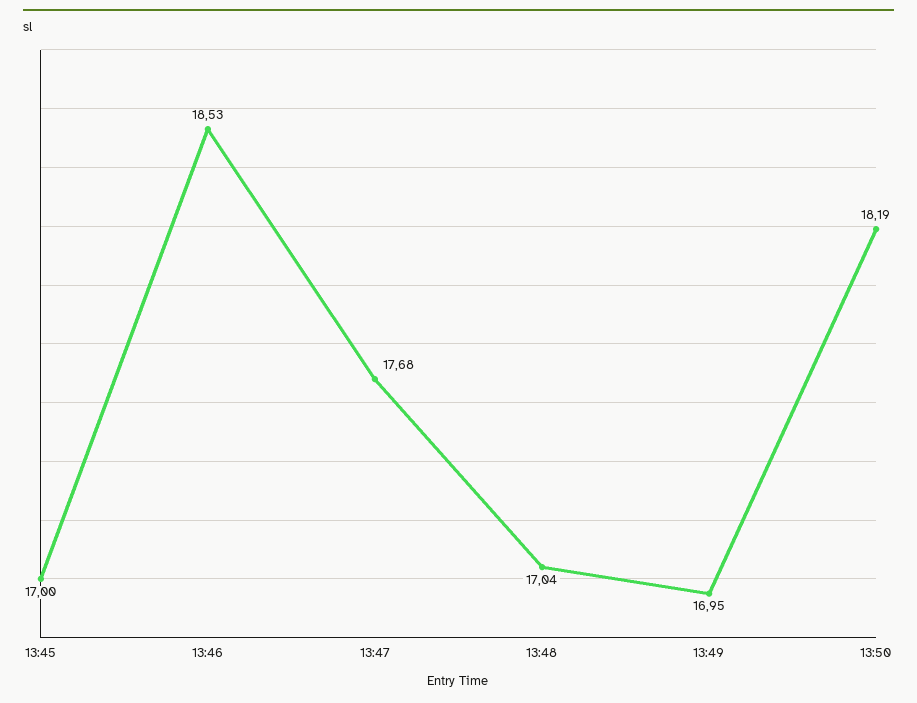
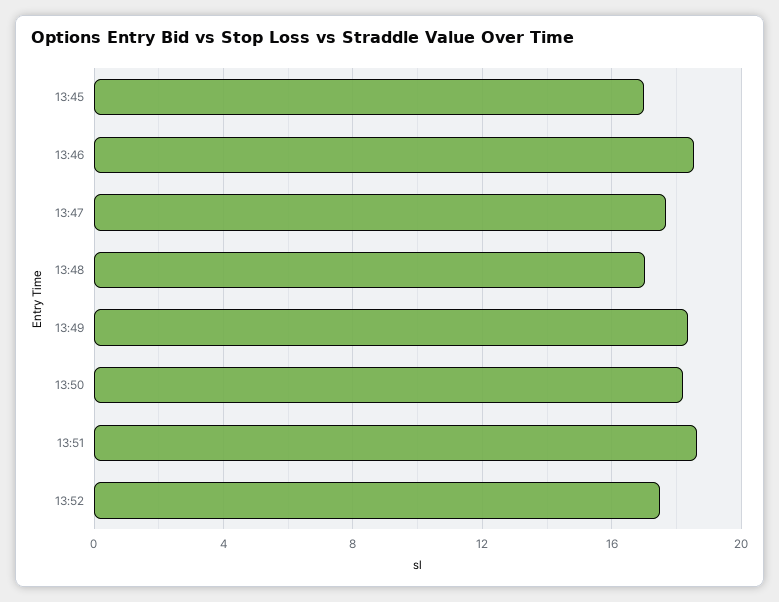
13:49: 16.95 -> 18.5
13:51: none -> 18.5
13:52: none -> 17.5

